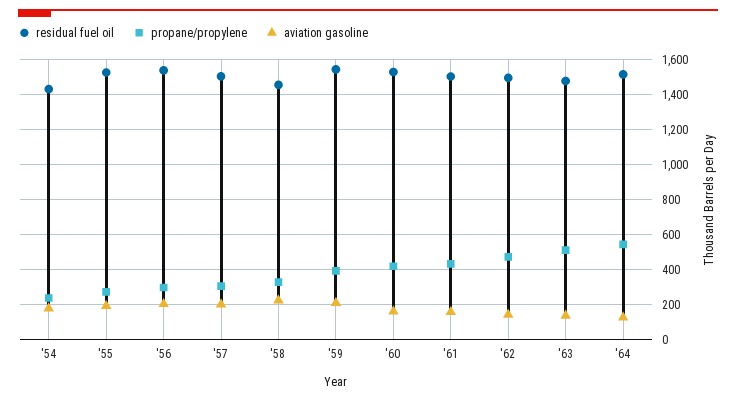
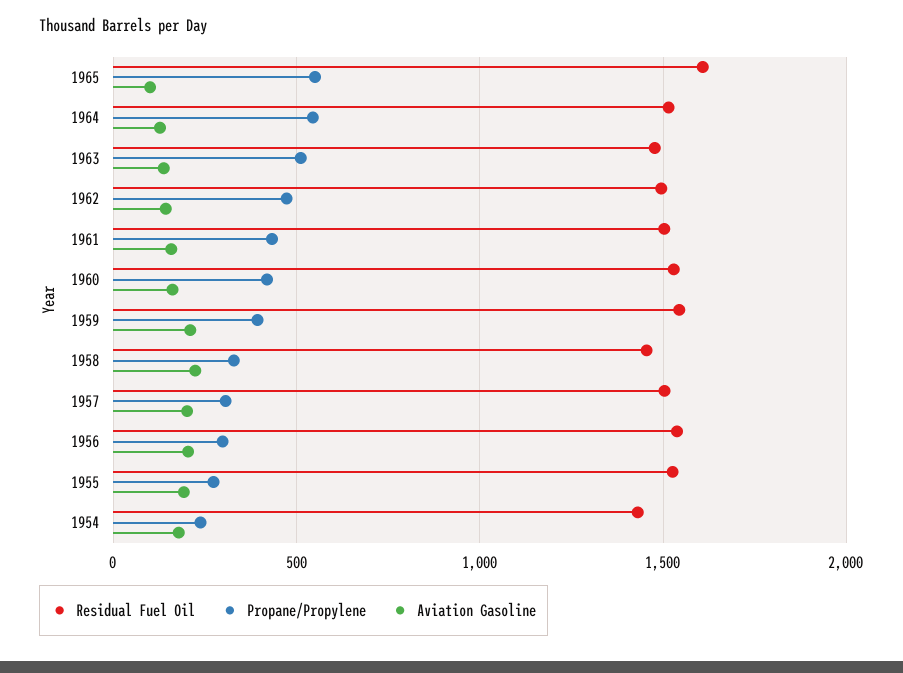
residual fuel oil, 1965: none -> 1600
propane/propylene, 1965: none -> 550
aviation gasoline, 1965: none -> 100

